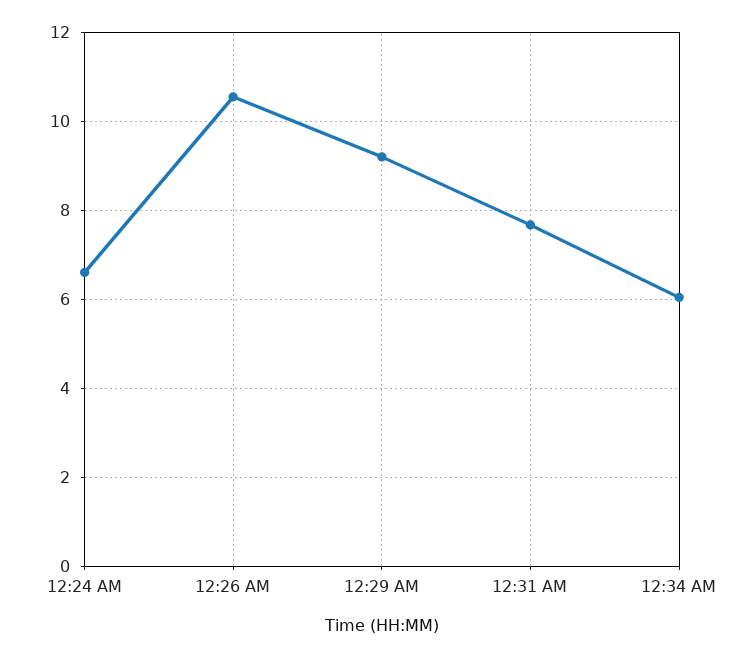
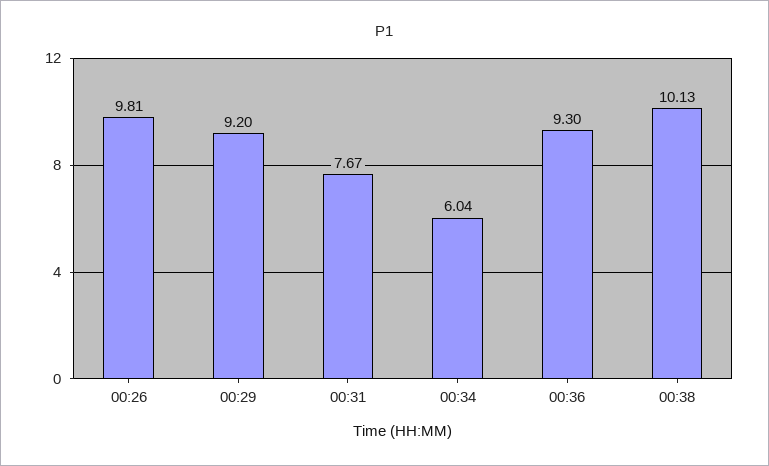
12:24 AM: 6.6 -> none
12:26 AM: 10.6 -> 9.81
00:36: none -> 9.3
00:38: none -> 10.13

